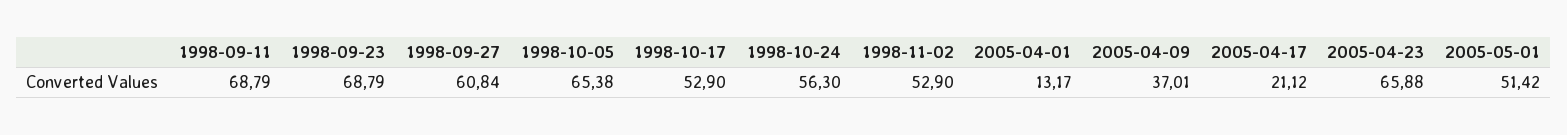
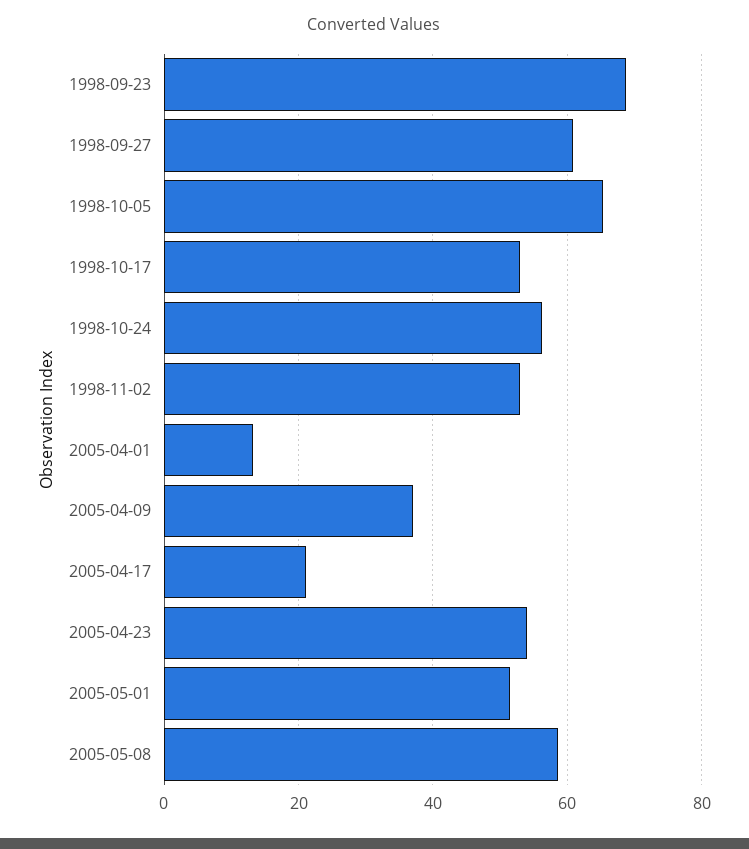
1998-09-11: 68.79 -> none
2005-04-23: 65.88 -> 54
2005-05-08: none -> 58

